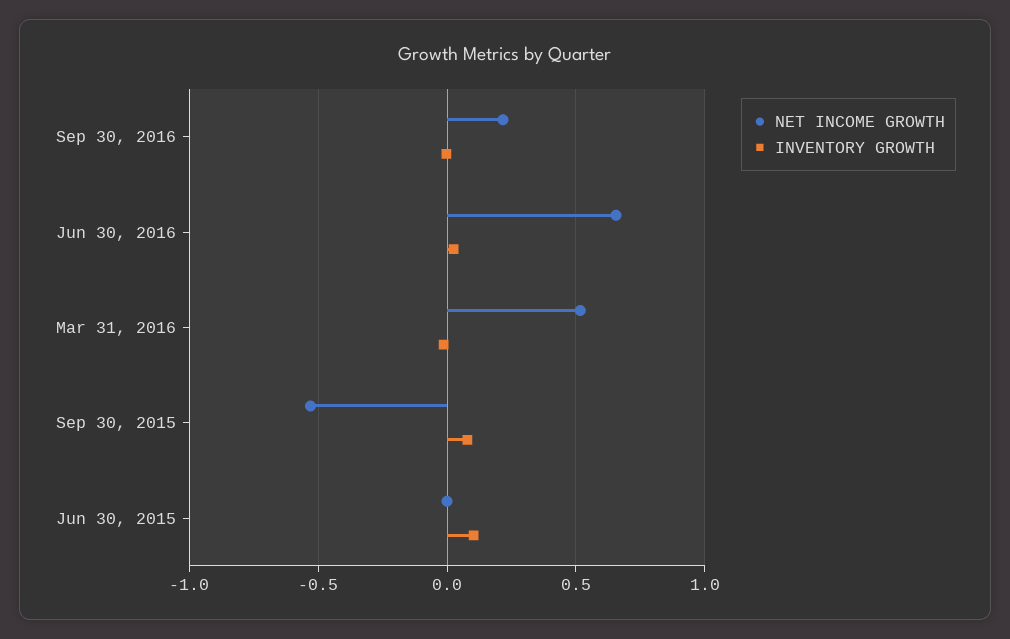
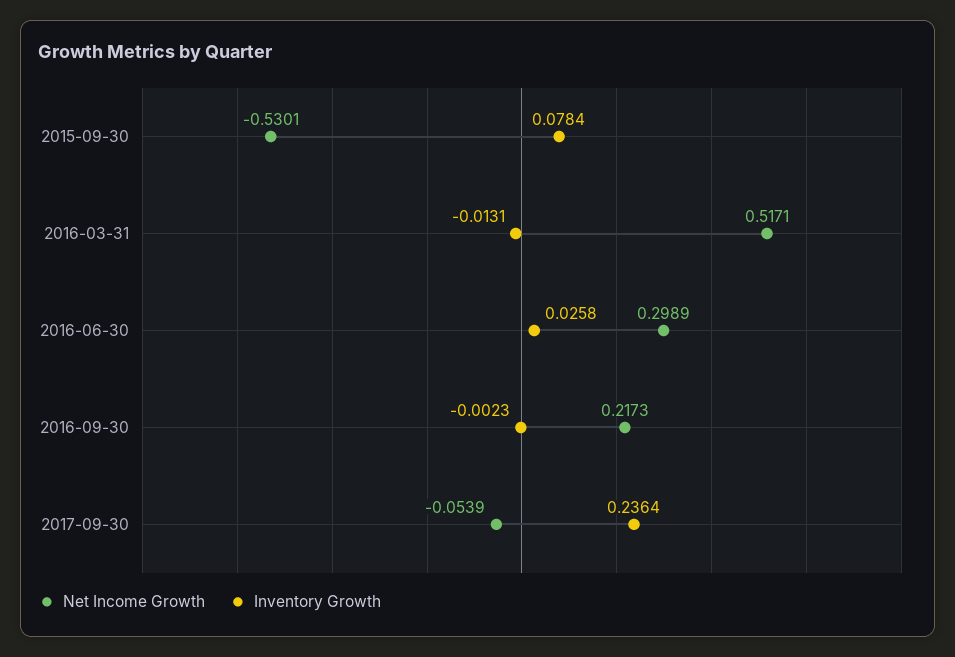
NET INCOME GROWTH, Jun 30, 2016: 0.65 -> 0.2989
NET INCOME GROWTH, Jun 30, 2015: 0 -> none
INVENTORY GROWTH, Jun 30, 2015: 0.1 -> none
NET INCOME GROWTH, 2017-09-30: none -> -0.0539
INVENTORY GROWTH, 2017-09-30: none -> 0.2364

